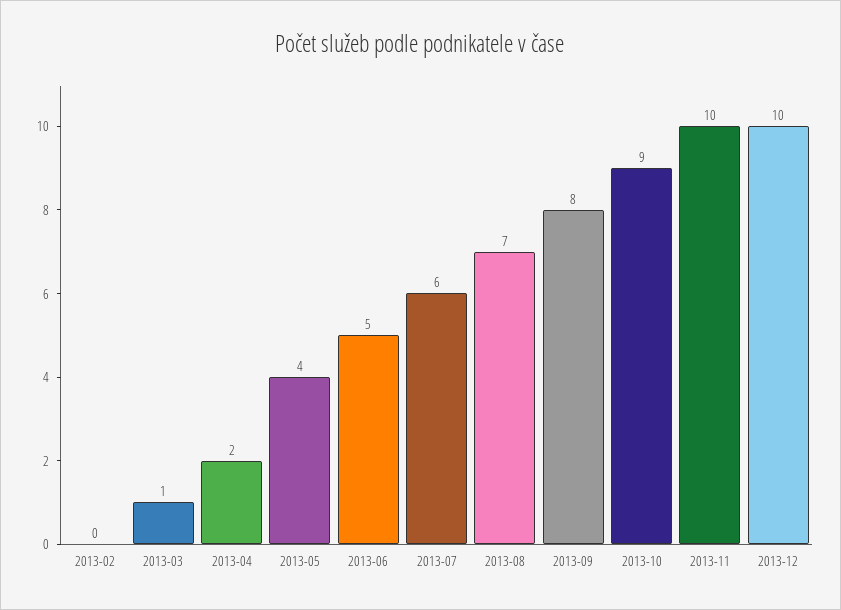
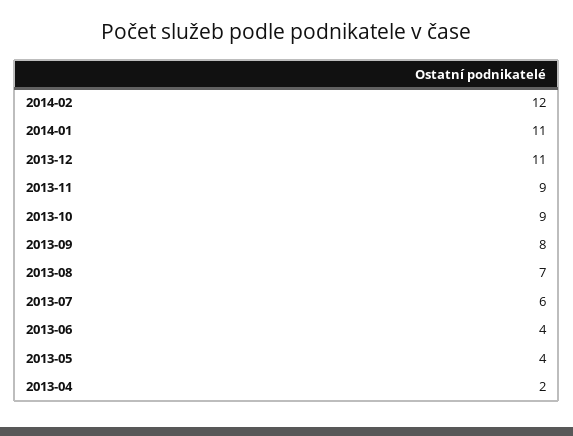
2013-02: 0 -> none
2013-03: 1 -> none
2013-06: 5 -> 4
2013-11: 10 -> 9
2013-12: 10 -> 11
2014-02: none -> 12
2014-01: none -> 11

